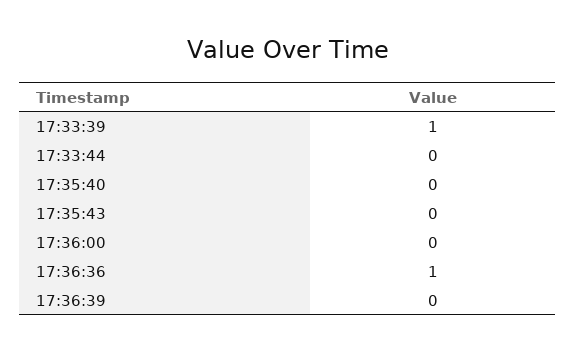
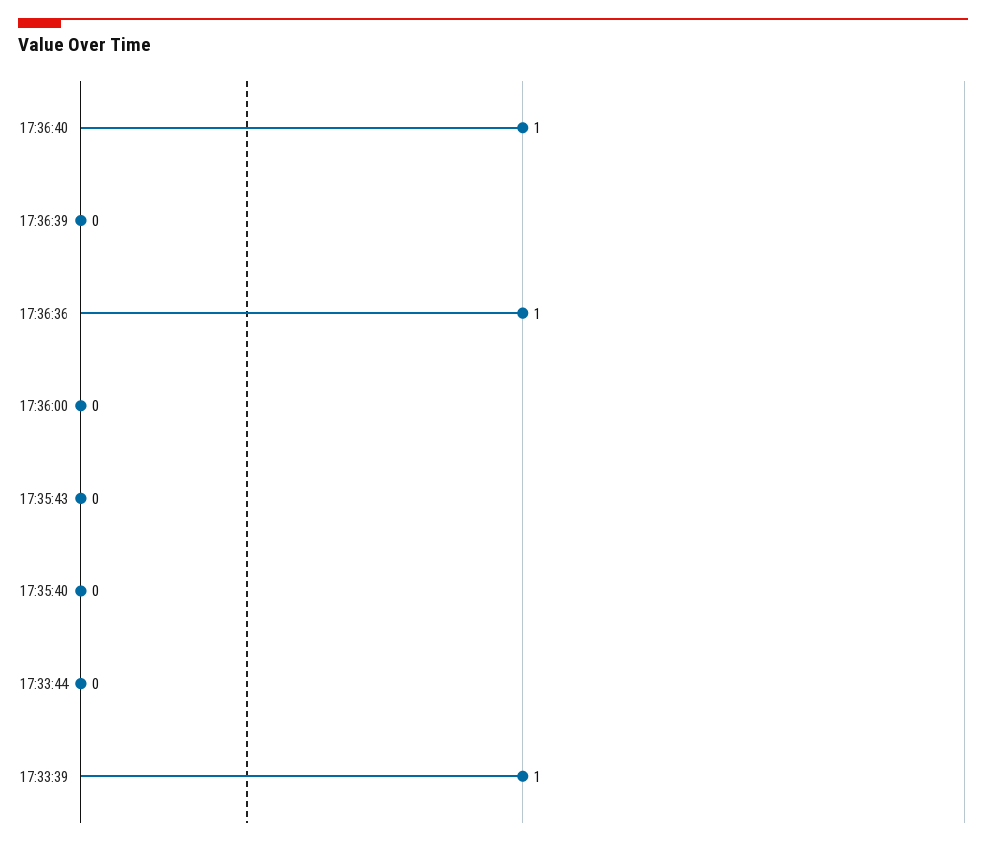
17:36:40: none -> 1

